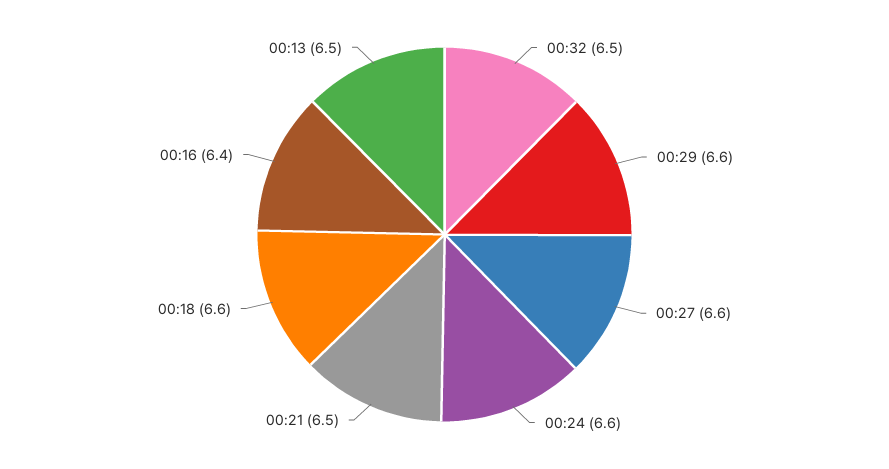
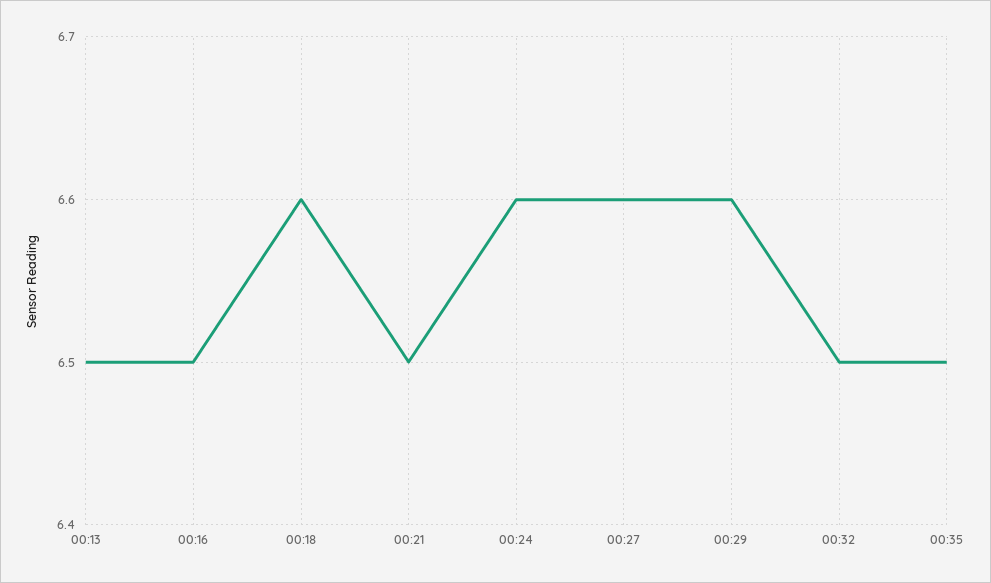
00:16: 6.4 -> 6.5
00:35: none -> 6.5

